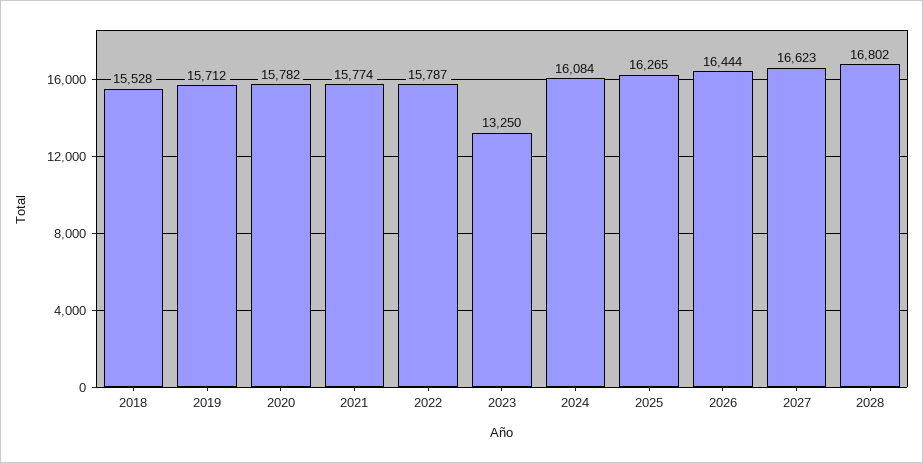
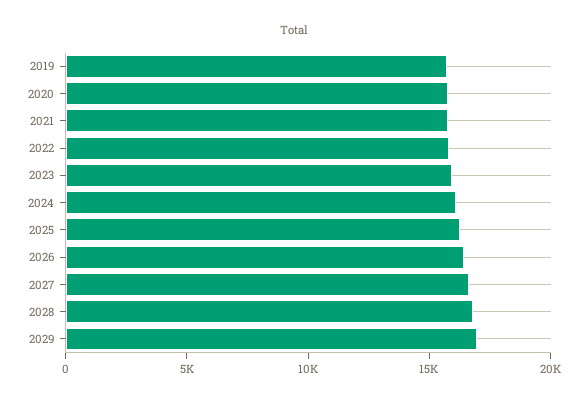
2018: 15528 -> none
2023: 13250 -> 16000
2029: none -> 17000

